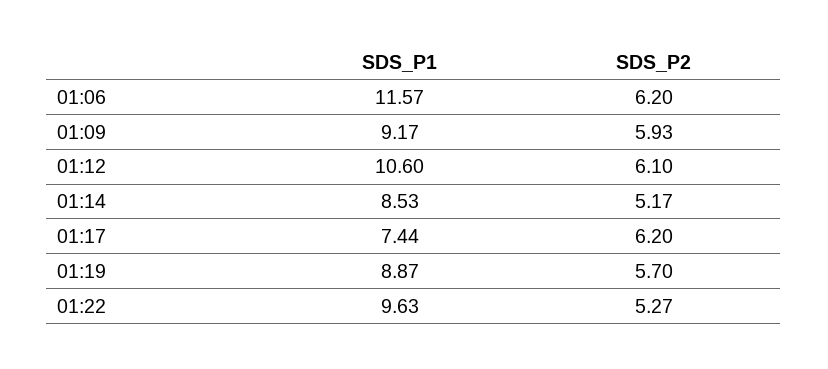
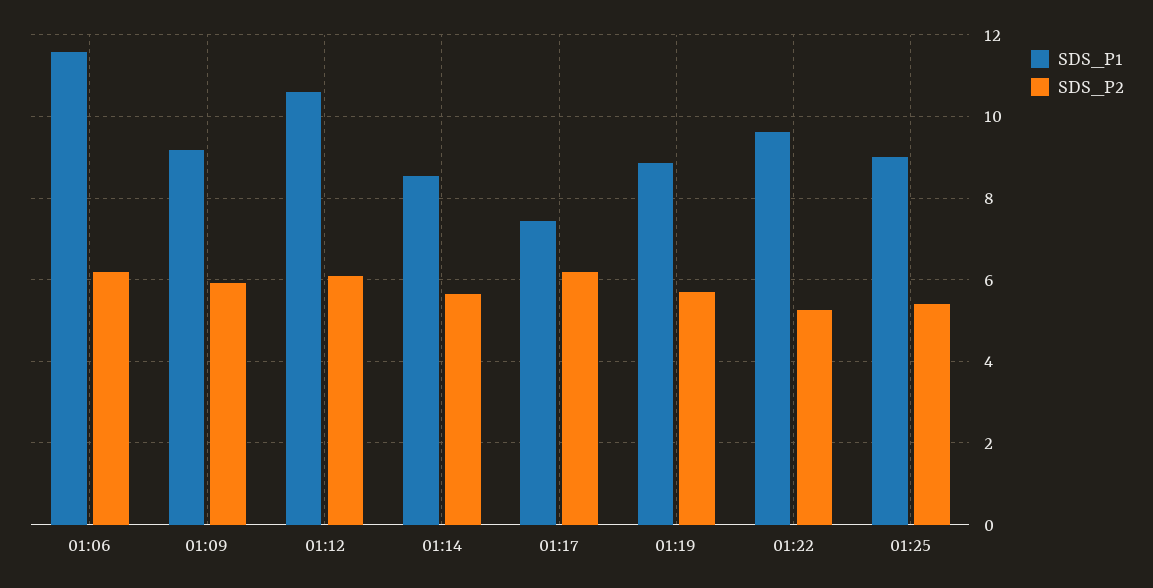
SDS_P2, 01:14: 5.17 -> 5.6
SDS_P1, 01:25: none -> 9
SDS_P2, 01:25: none -> 5.4

